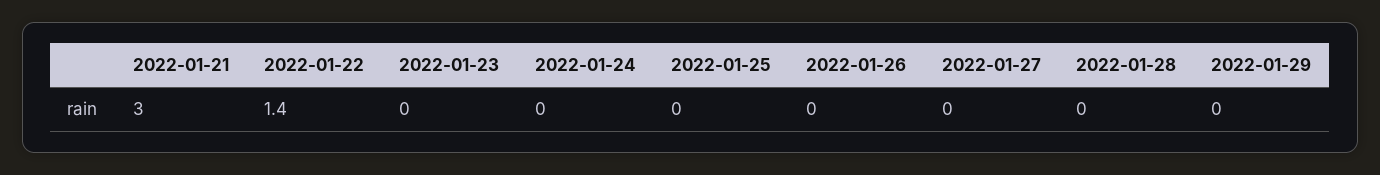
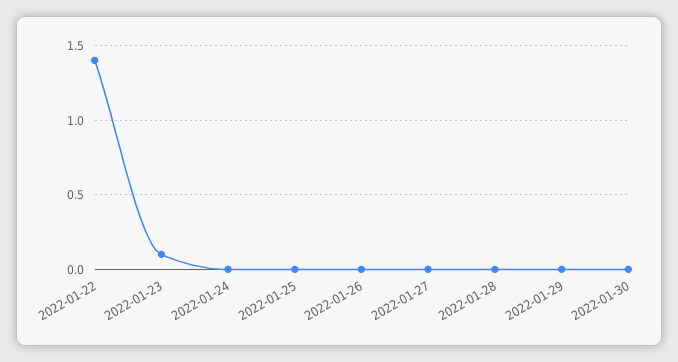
2022-01-21: 3 -> none
2022-01-23: 0 -> 0.1
2022-01-30: none -> 0

